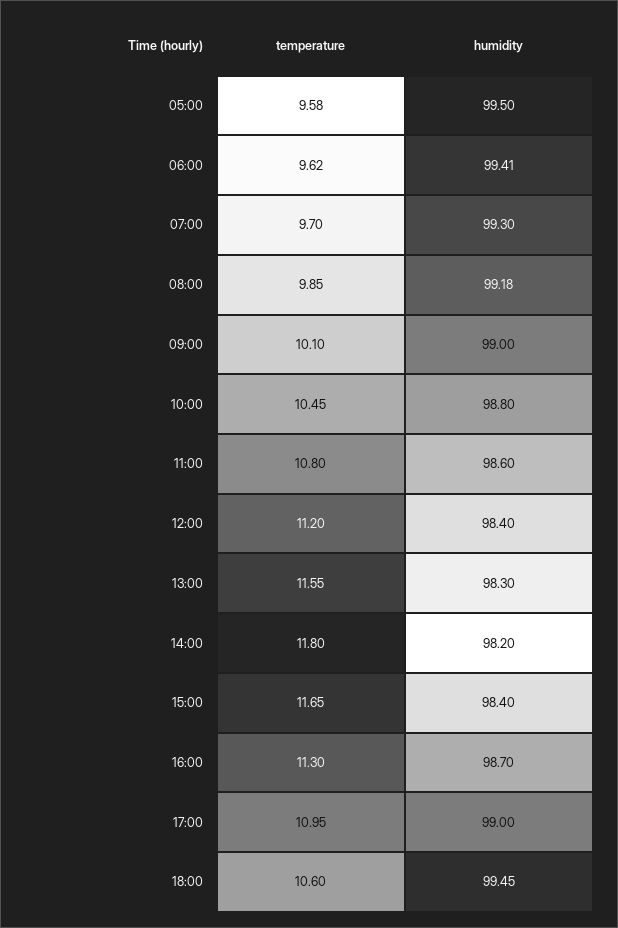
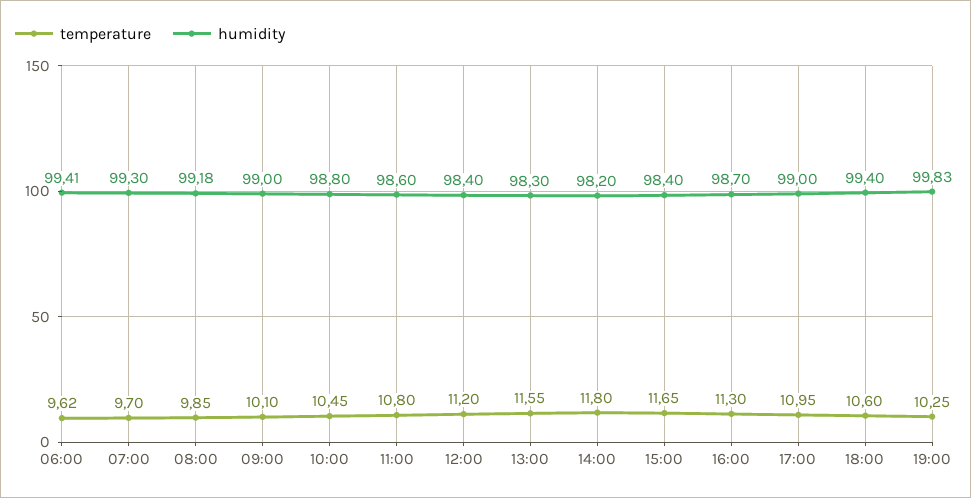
temperature, 05:00: 9.58 -> none
humidity, 05:00: 99.5 -> none
humidity, 18:00: 99.45 -> 99.4
temperature, 19:00: none -> 10.25
humidity, 19:00: none -> 99.83

